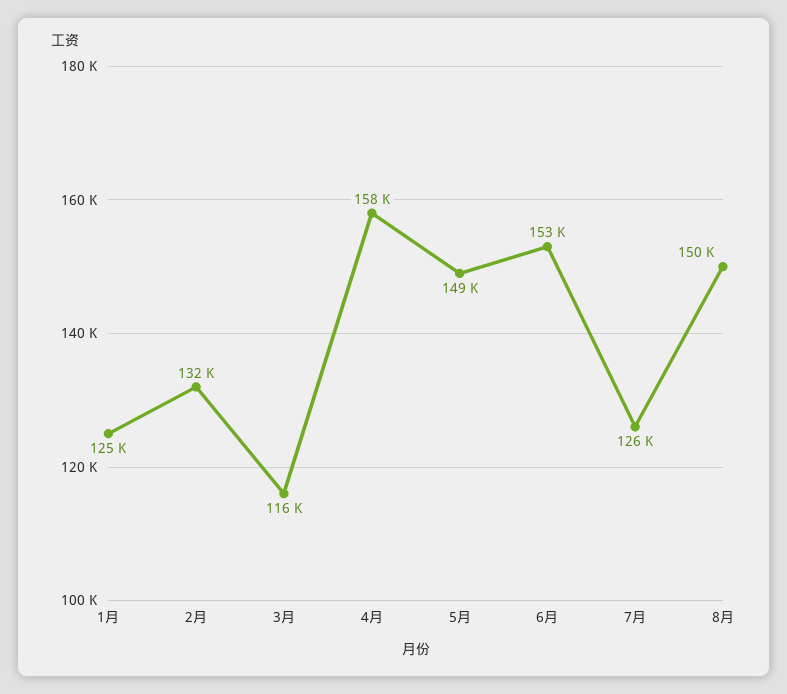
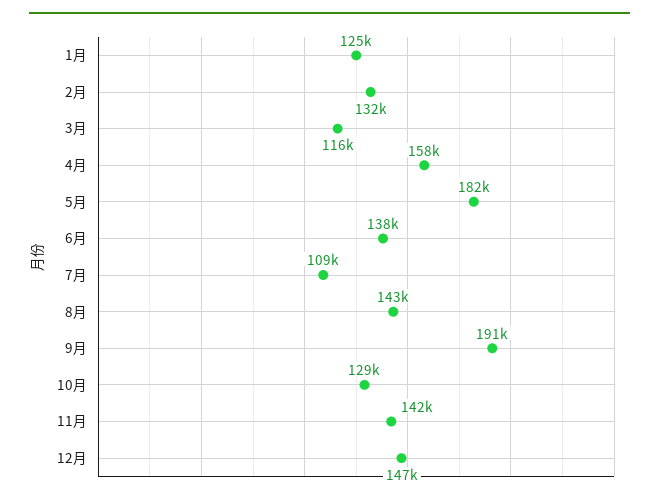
5月: 149000 -> 182000
6月: 153000 -> 138000
7月: 126000 -> 109000
8月: 150000 -> 143000
9月: none -> 191000
10月: none -> 129000
11月: none -> 142000
12月: none -> 147000

